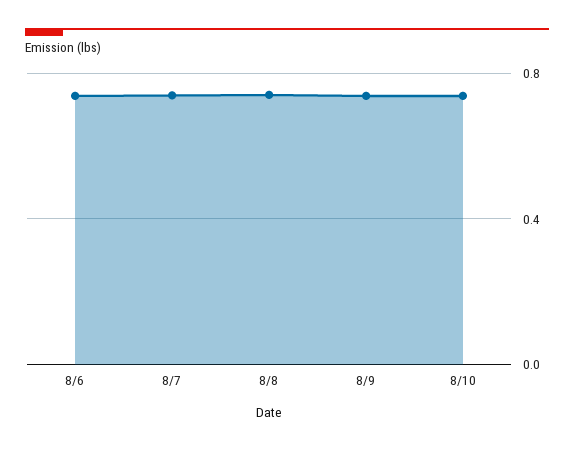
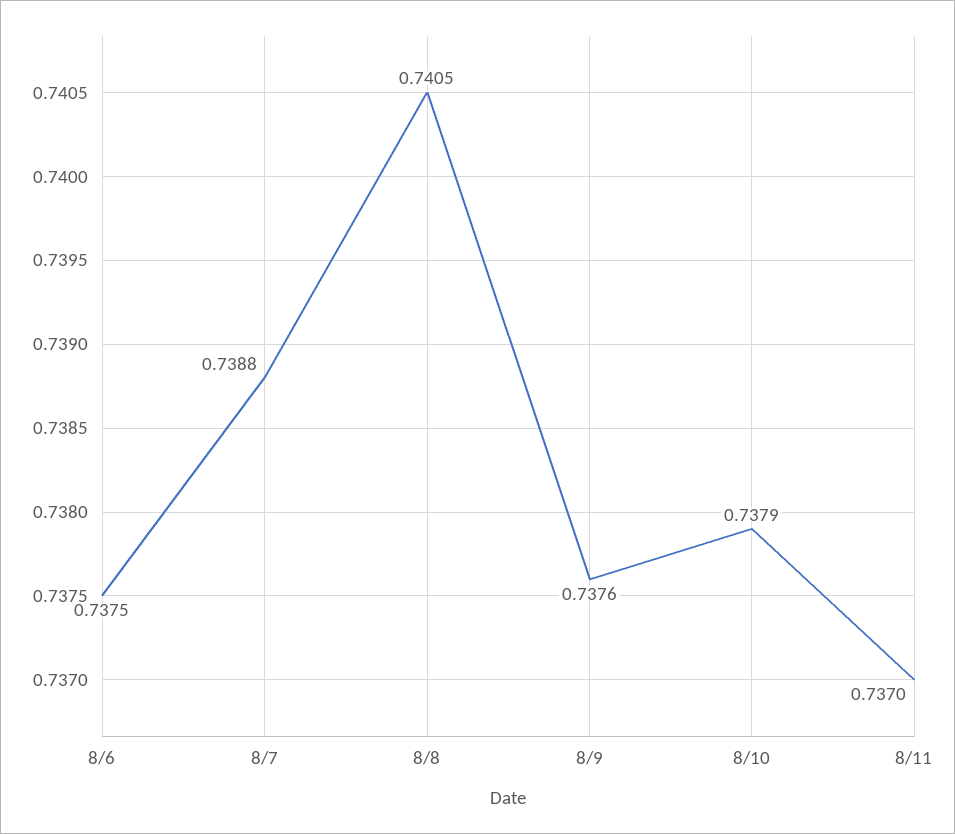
8/11: none -> 0.737

